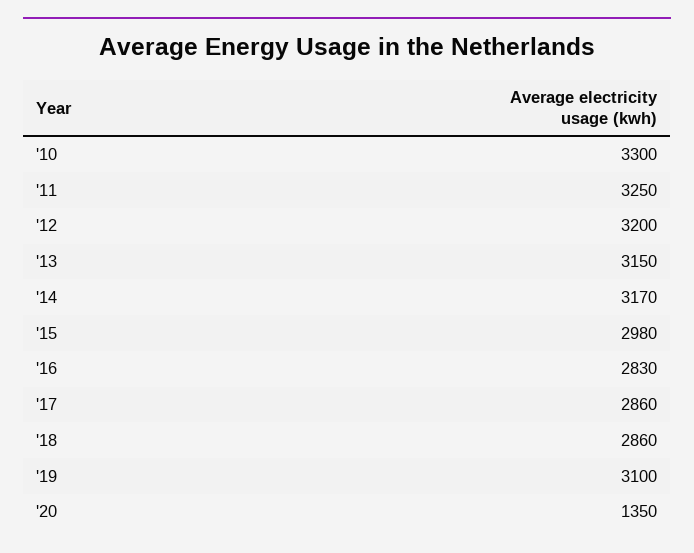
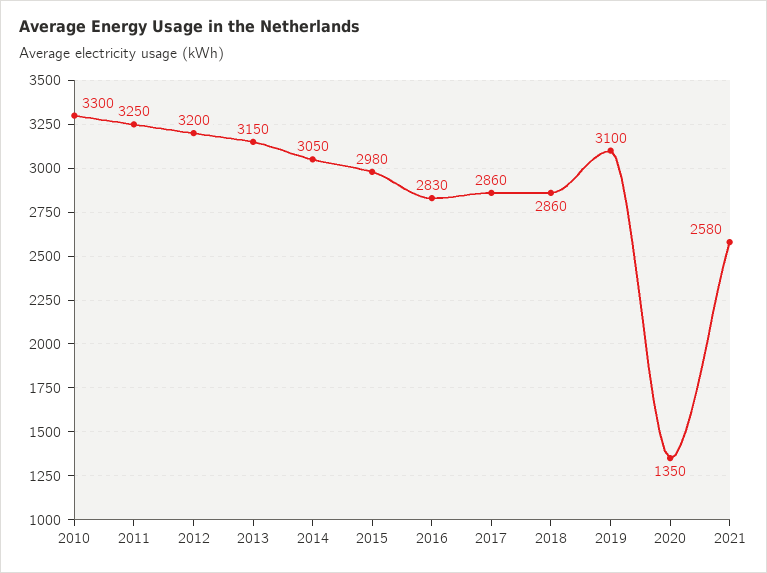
'14: 3170 -> 3050
2021: none -> 2580

